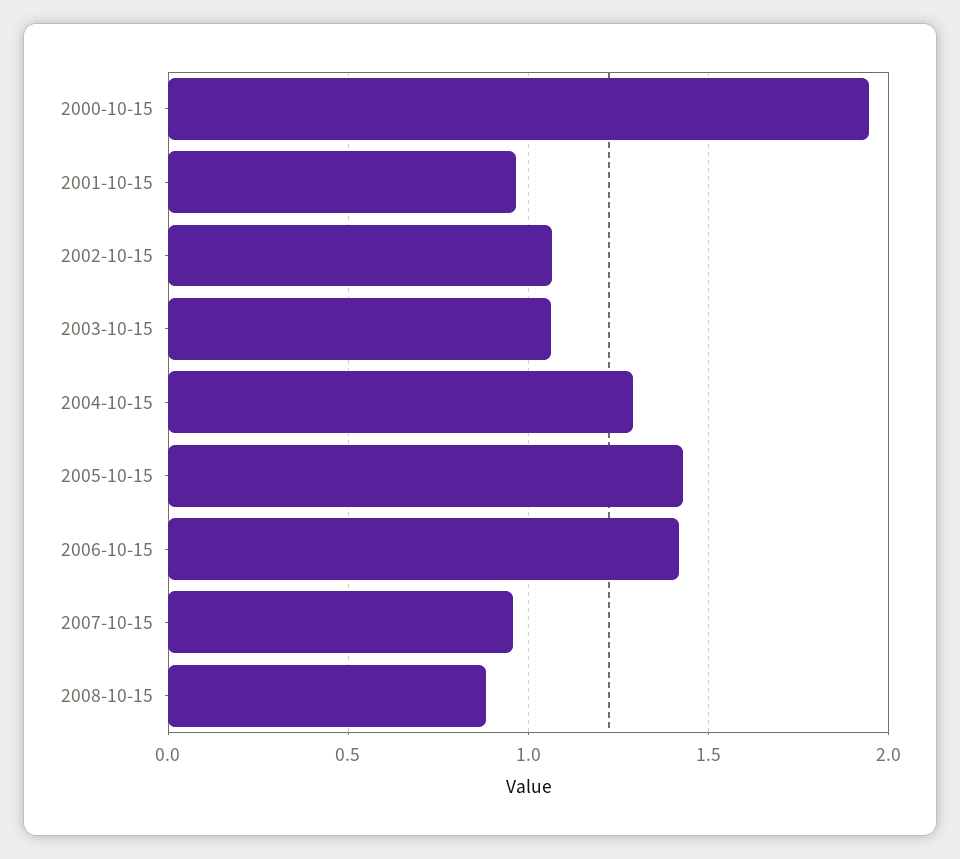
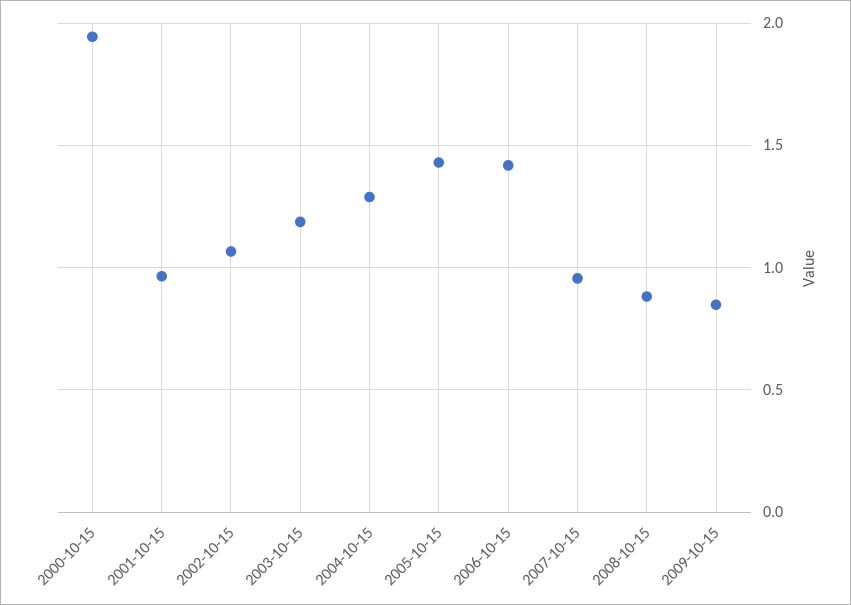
2003-10-15: 1.05 -> 1.2
2009-10-15: none -> 0.85

